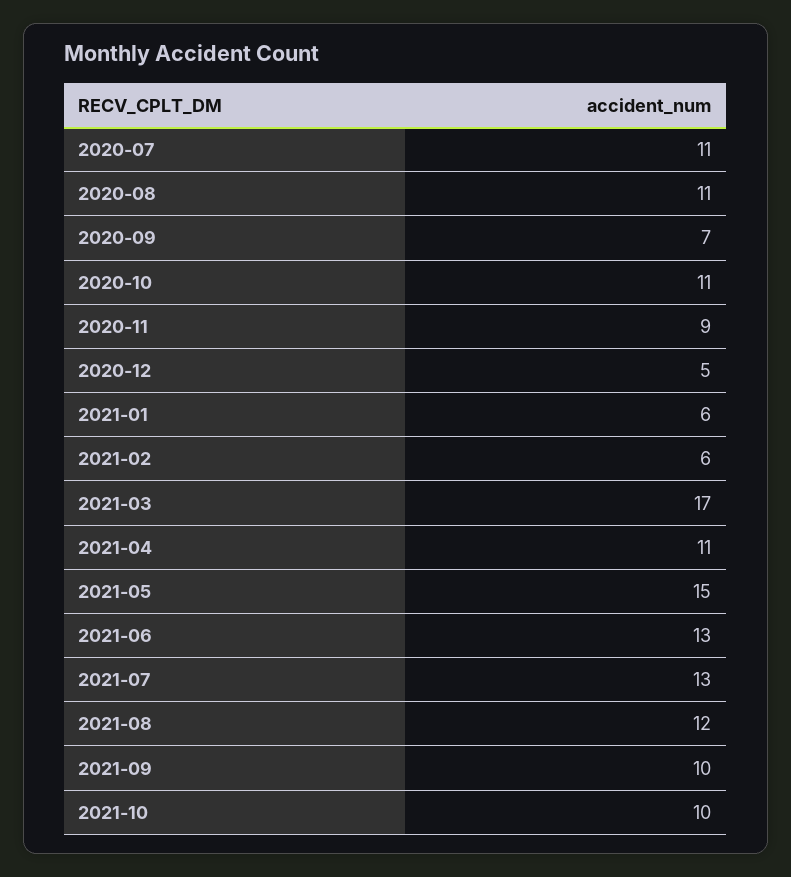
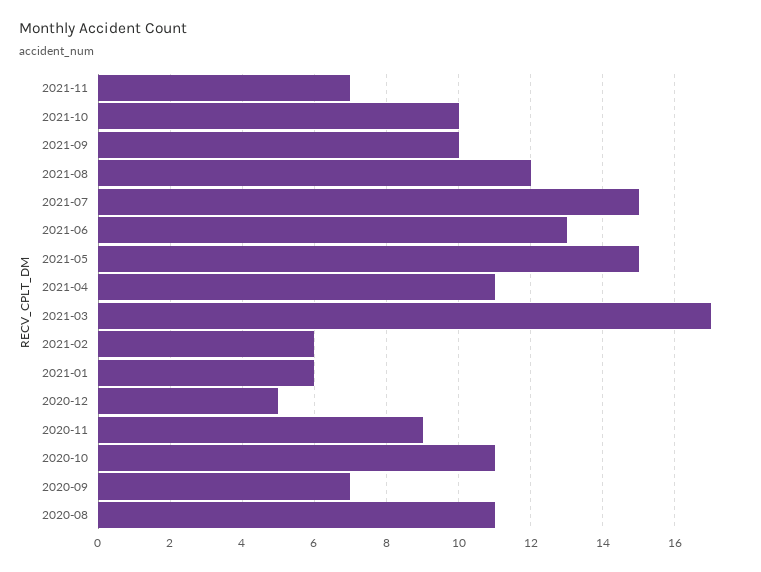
2020-07: 11 -> none
2021-07: 13 -> 15
2021-11: none -> 7

